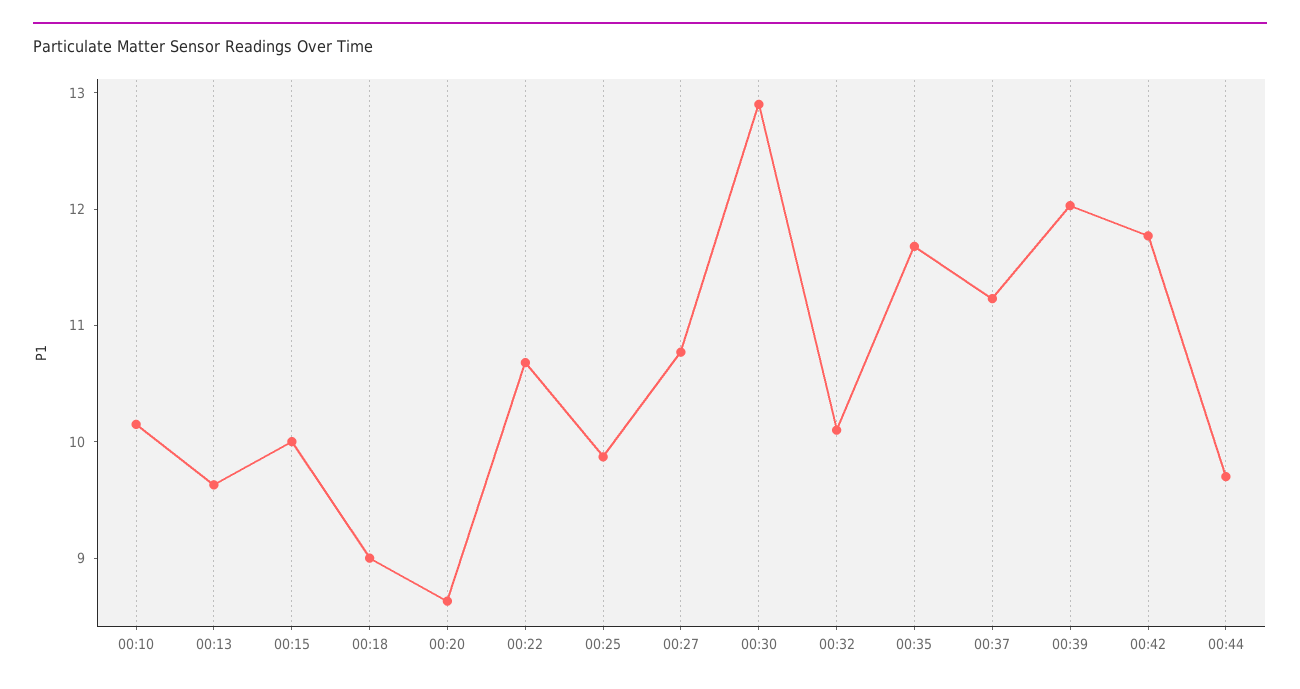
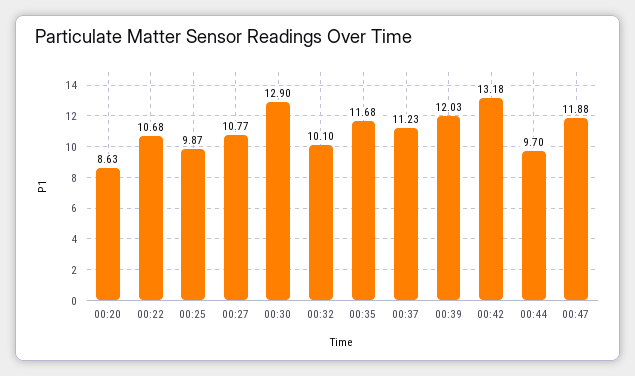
00:10: 10.2 -> none
00:13: 9.6 -> none
00:15: 10 -> none
00:18: 9 -> none
00:42: 11.8 -> 13.18
00:47: none -> 11.88

